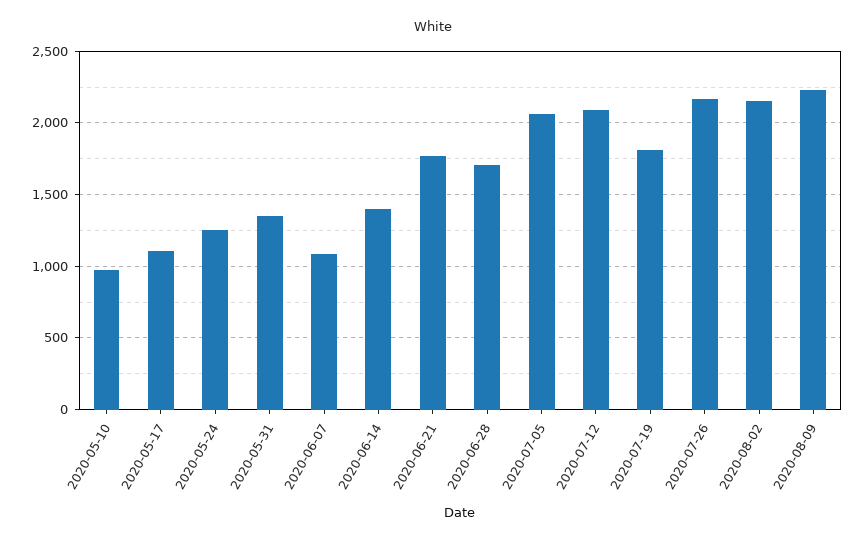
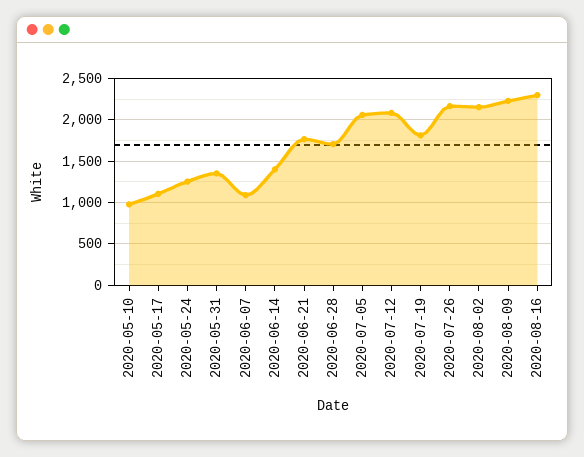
2020-08-16: none -> 2300

